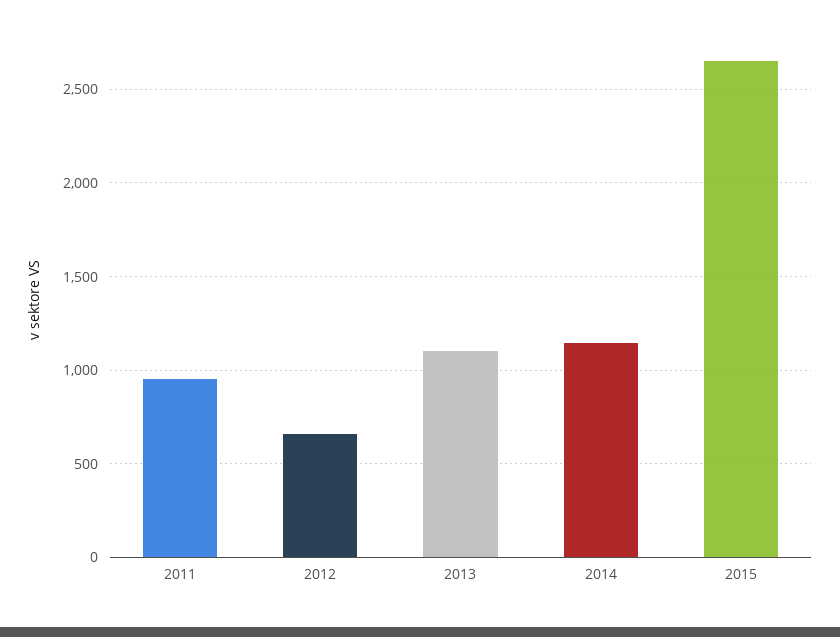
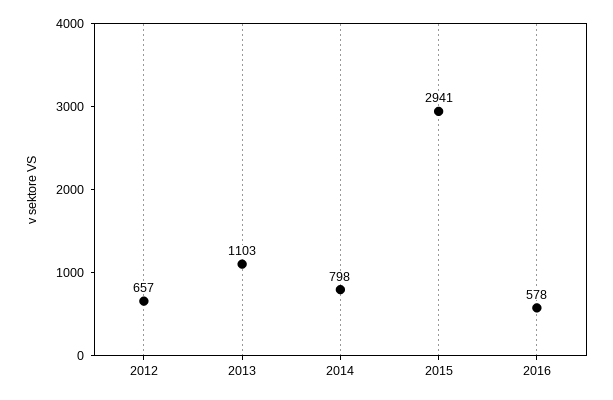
2011: 950 -> none
2014: 1150 -> 798
2015: 2650 -> 2941
2016: none -> 578

